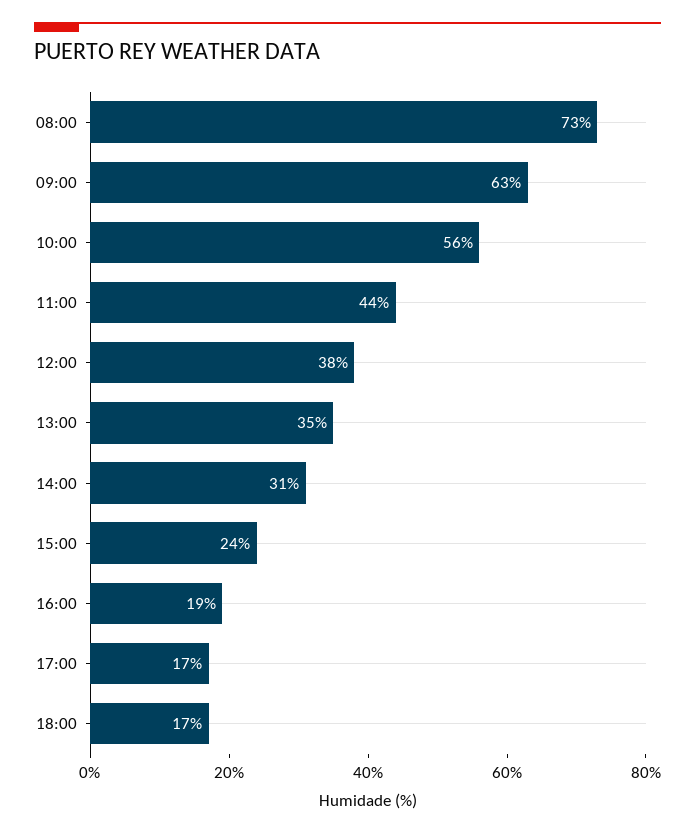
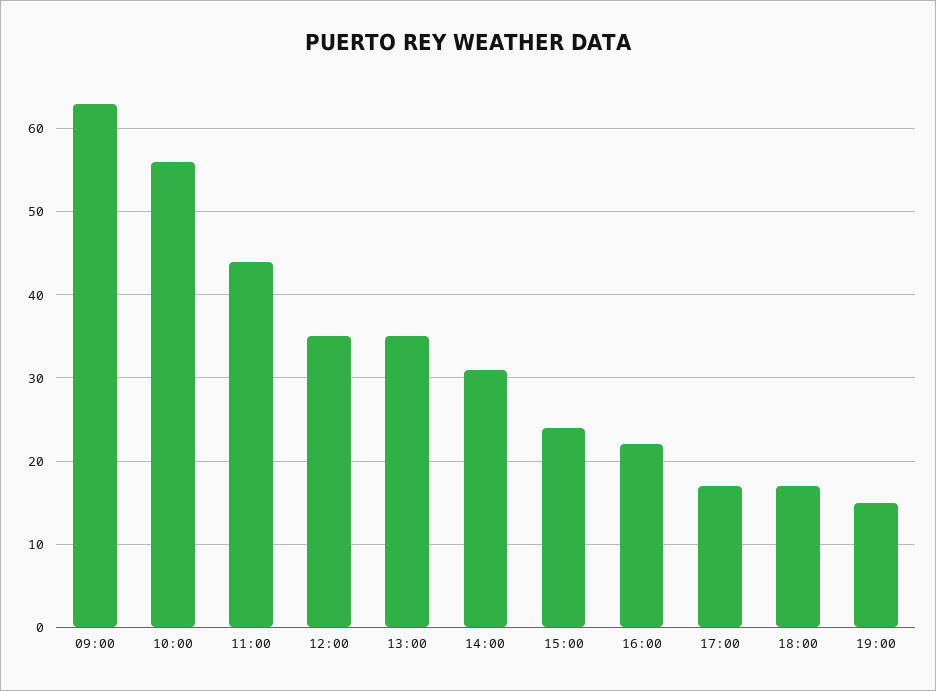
08:00: 73 -> none
12:00: 38 -> 35
16:00: 19 -> 22
19:00: none -> 15

